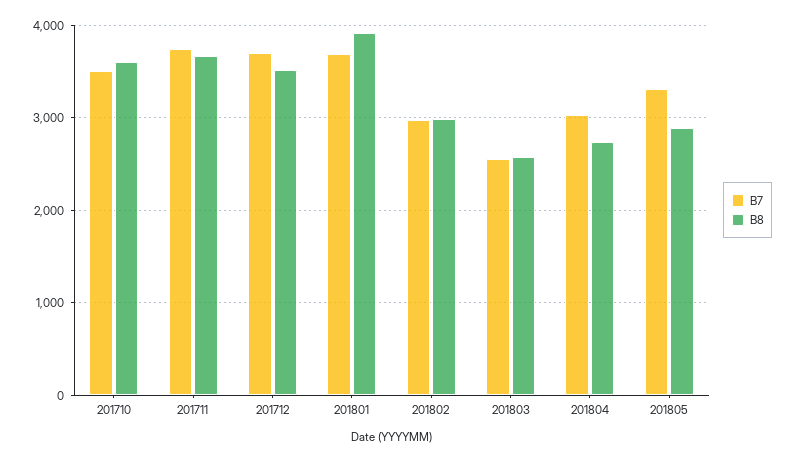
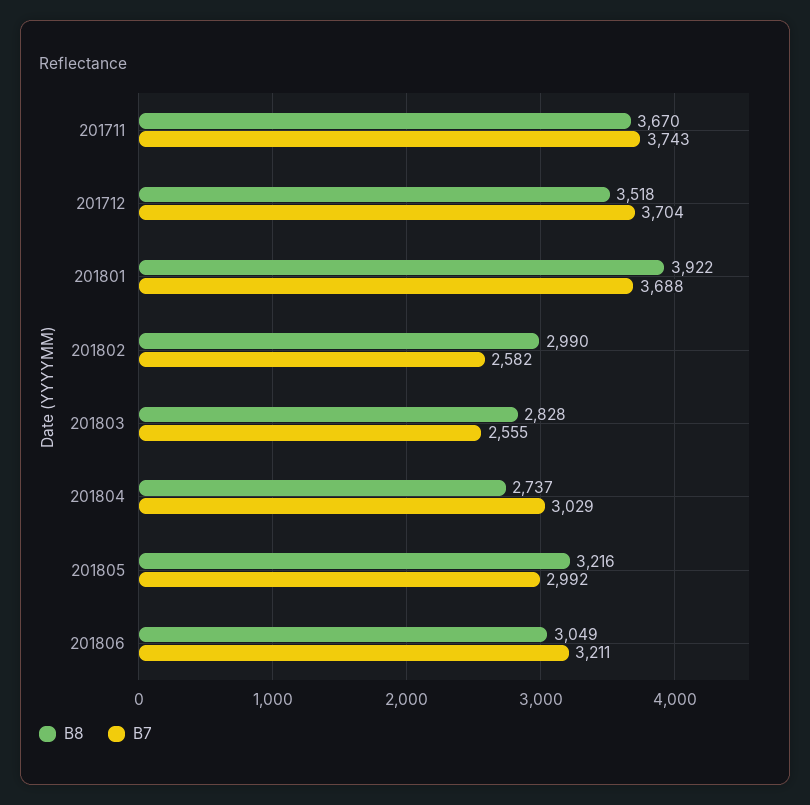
B7, 201710: 3500 -> none
B8, 201710: 3600 -> none
B7, 201802: 3000 -> 2582
B8, 201803: 2600 -> 2828
B7, 201805: 3300 -> 2992
B8, 201805: 2900 -> 3216
B8, 201806: none -> 3049
B7, 201806: none -> 3211

